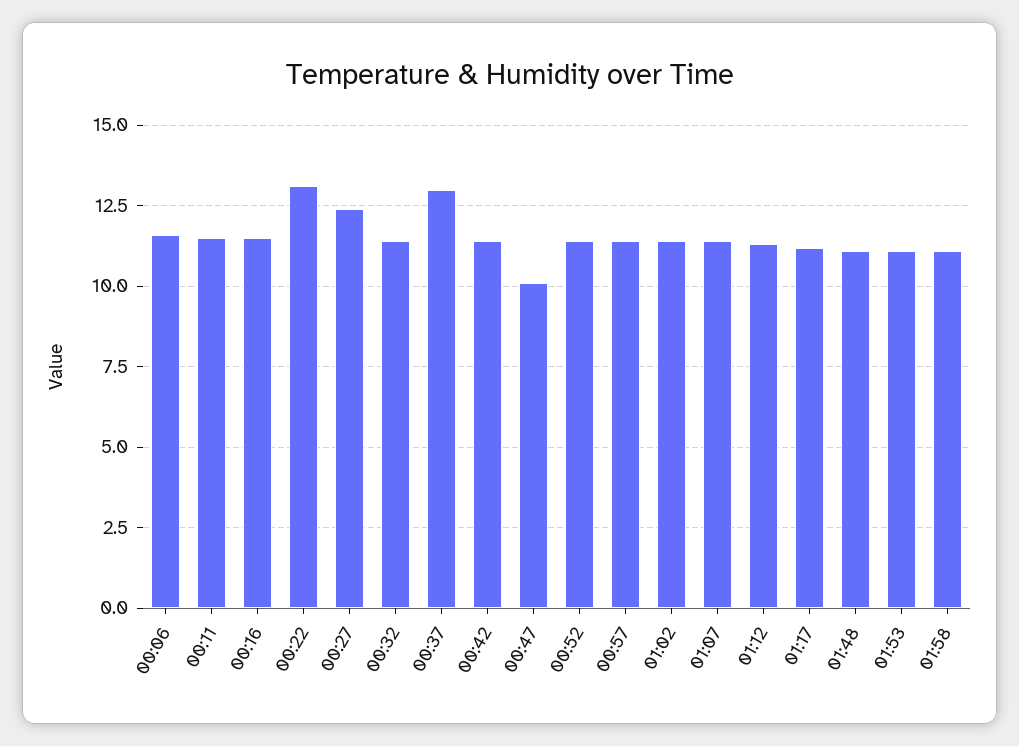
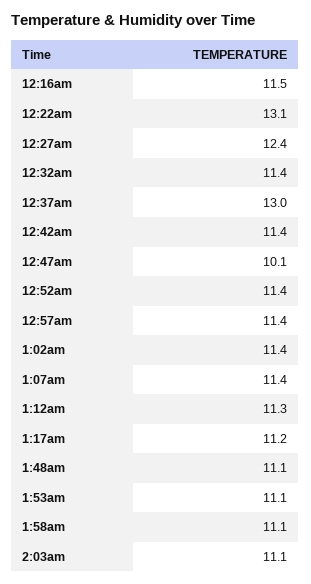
00:06: 11.5 -> none
00:11: 11.5 -> none
2:03am: none -> 11.1

